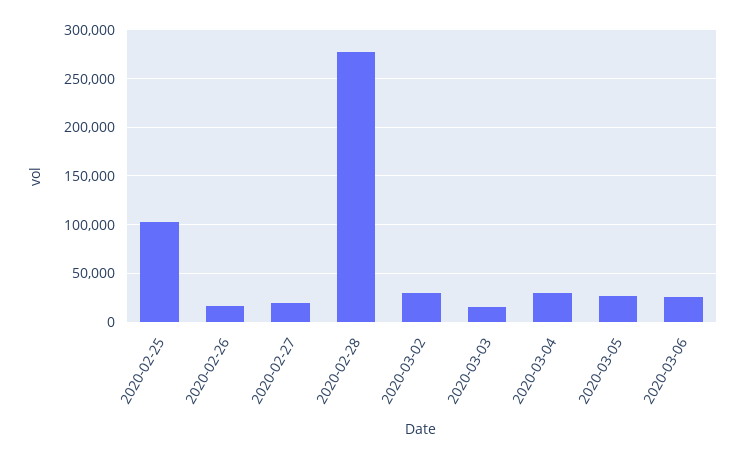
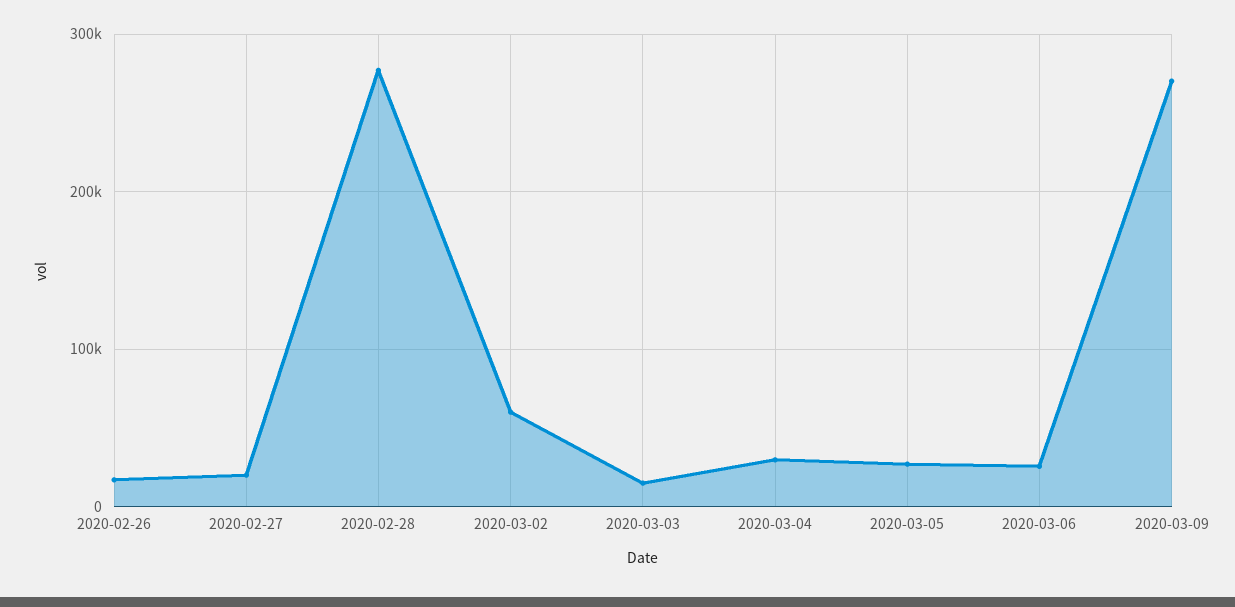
2020-02-25: 100000 -> none
2020-03-02: 30000 -> 60000
2020-03-09: none -> 270000

